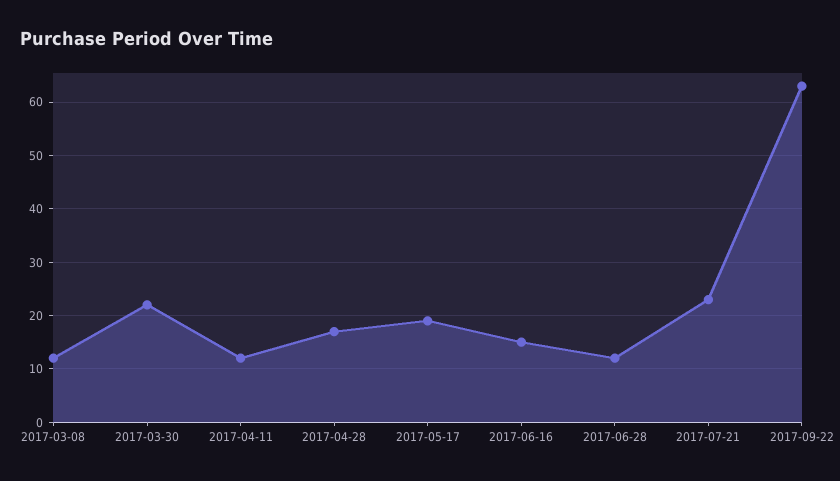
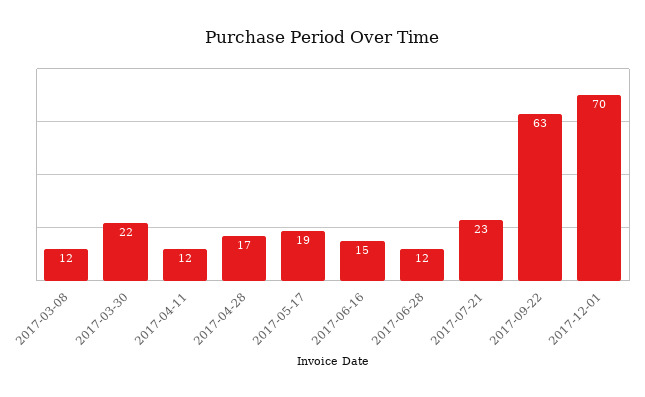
2017-12-01: none -> 70

